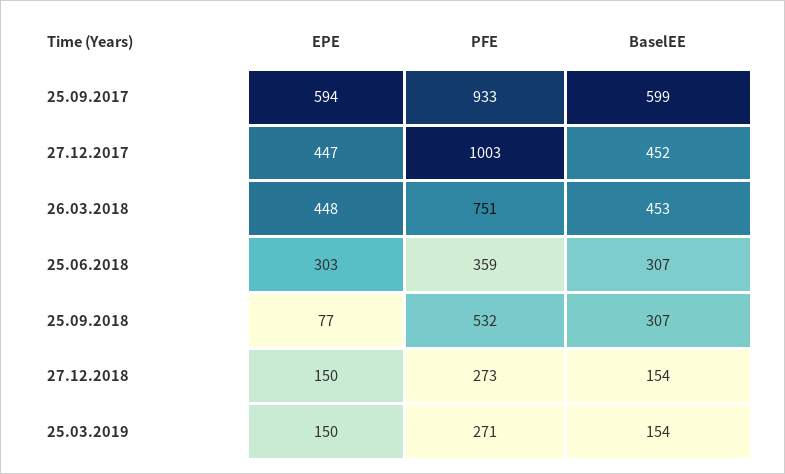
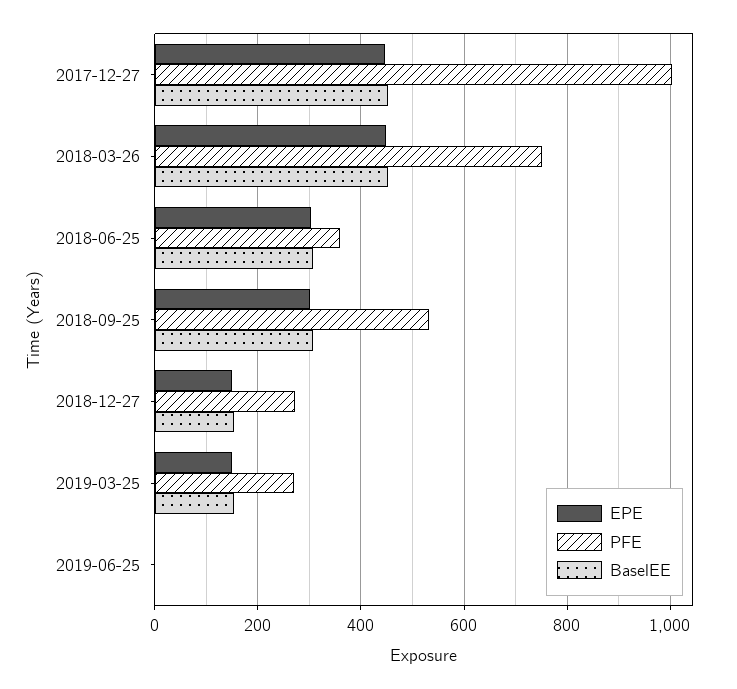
EPE, 25.09.2017: 594 -> none
PFE, 25.09.2017: 933 -> none
BaselEE, 25.09.2017: 599 -> none
EPE, 25.09.2018: 77 -> 300
EPE, 2019-06-25: none -> 0
PFE, 2019-06-25: none -> 0
BaselEE, 2019-06-25: none -> 0

